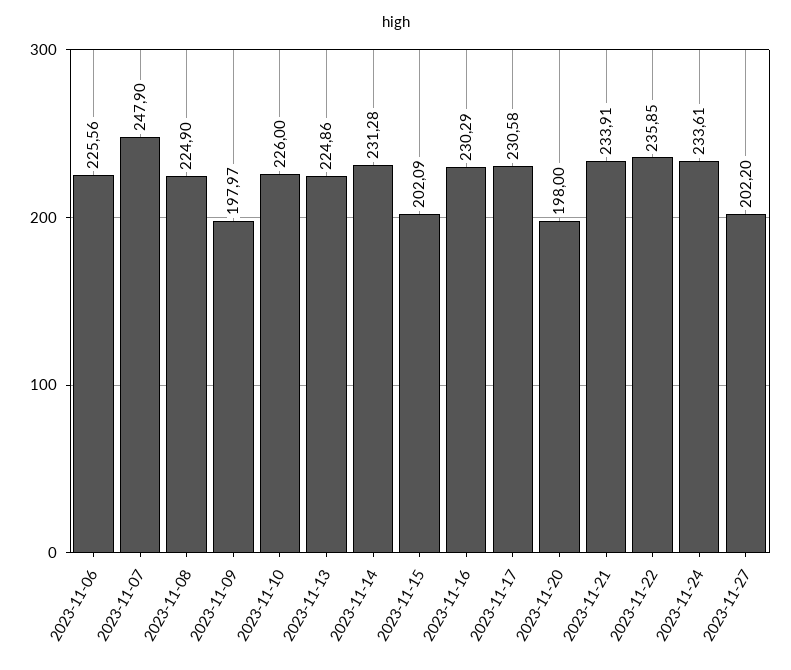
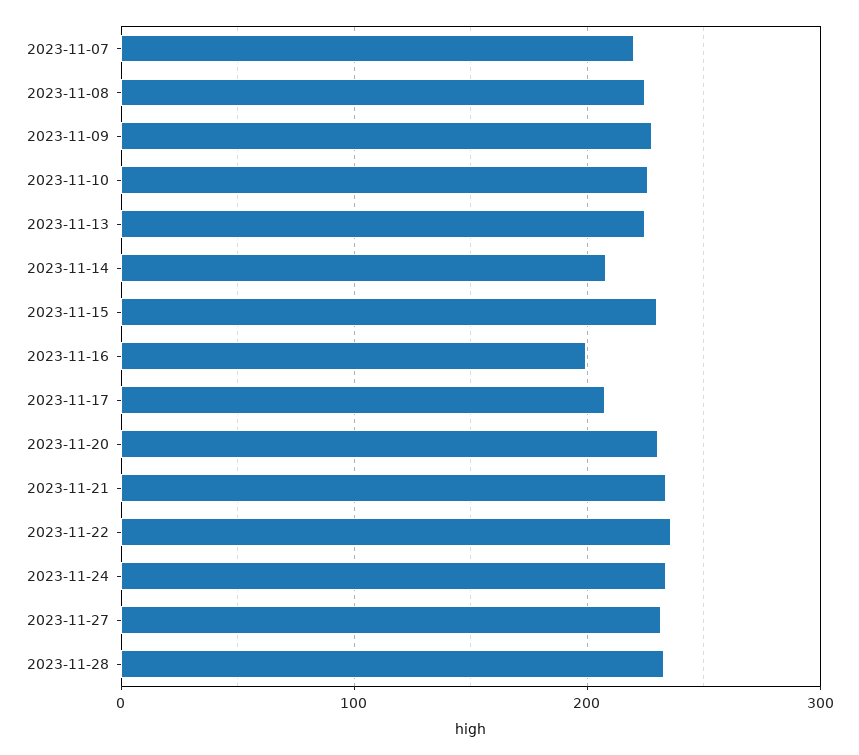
2023-11-06: 225.56 -> none
2023-11-07: 247.9 -> 220
2023-11-09: 197.97 -> 230
2023-11-14: 231.28 -> 210
2023-11-15: 202.09 -> 230
2023-11-16: 230.29 -> 200
2023-11-17: 230.58 -> 210
2023-11-20: 198 -> 230
2023-11-27: 202.2 -> 230
2023-11-28: none -> 230

